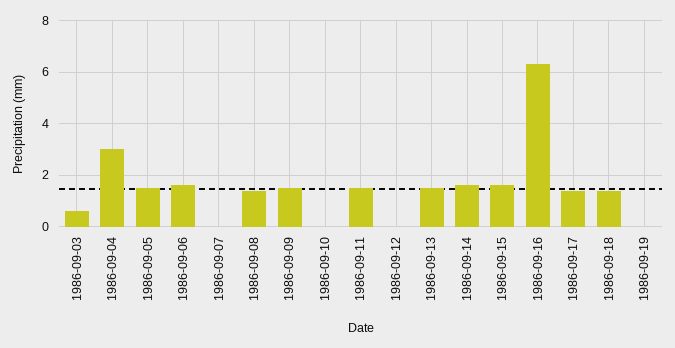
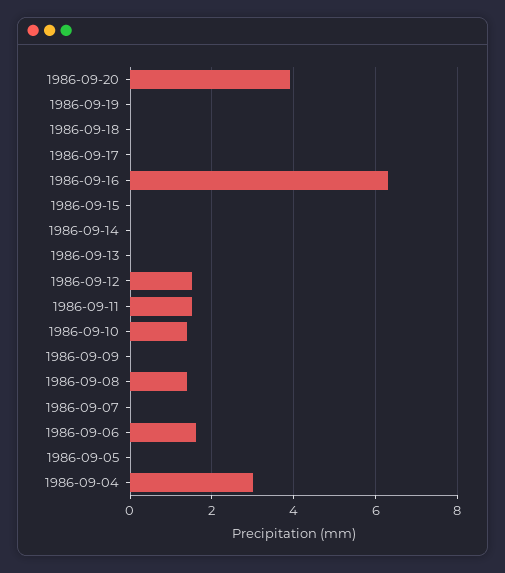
1986-09-03: 0.5 -> none
1986-09-05: 1.5 -> 0
1986-09-09: 1.5 -> 0
1986-09-10: 0 -> 1.5
1986-09-12: 0 -> 1.5
1986-09-13: 1.5 -> 0
1986-09-14: 1.5 -> 0
1986-09-15: 1.5 -> 0
1986-09-17: 1.5 -> 0
1986-09-18: 1.5 -> 0
1986-09-20: none -> 4

